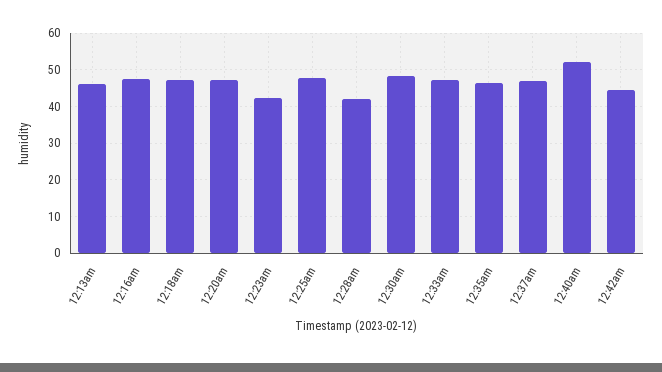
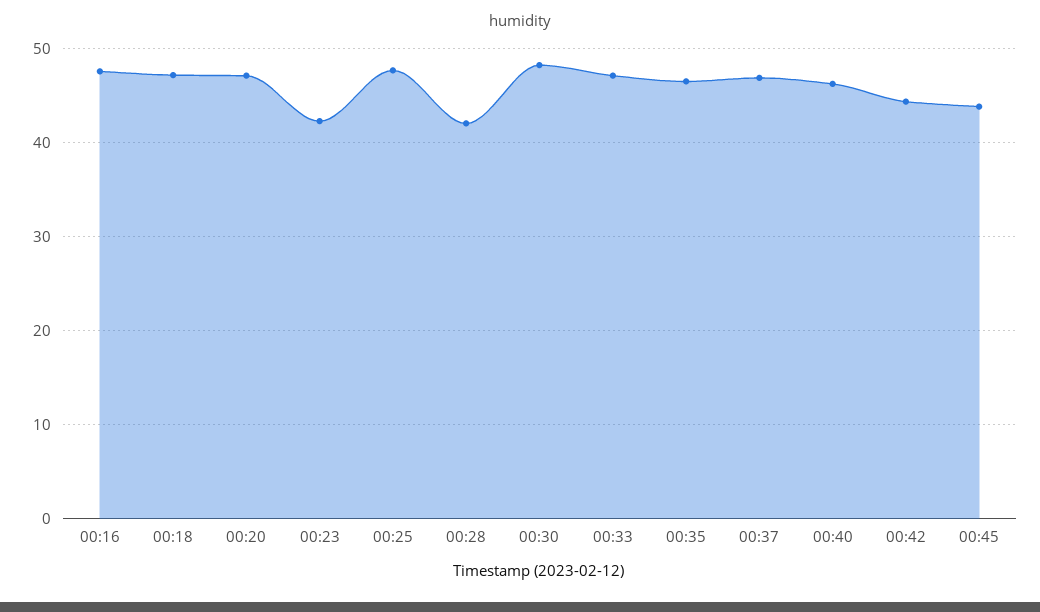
12:13am: 46 -> none
12:40am: 52 -> 46
00:45: none -> 44

